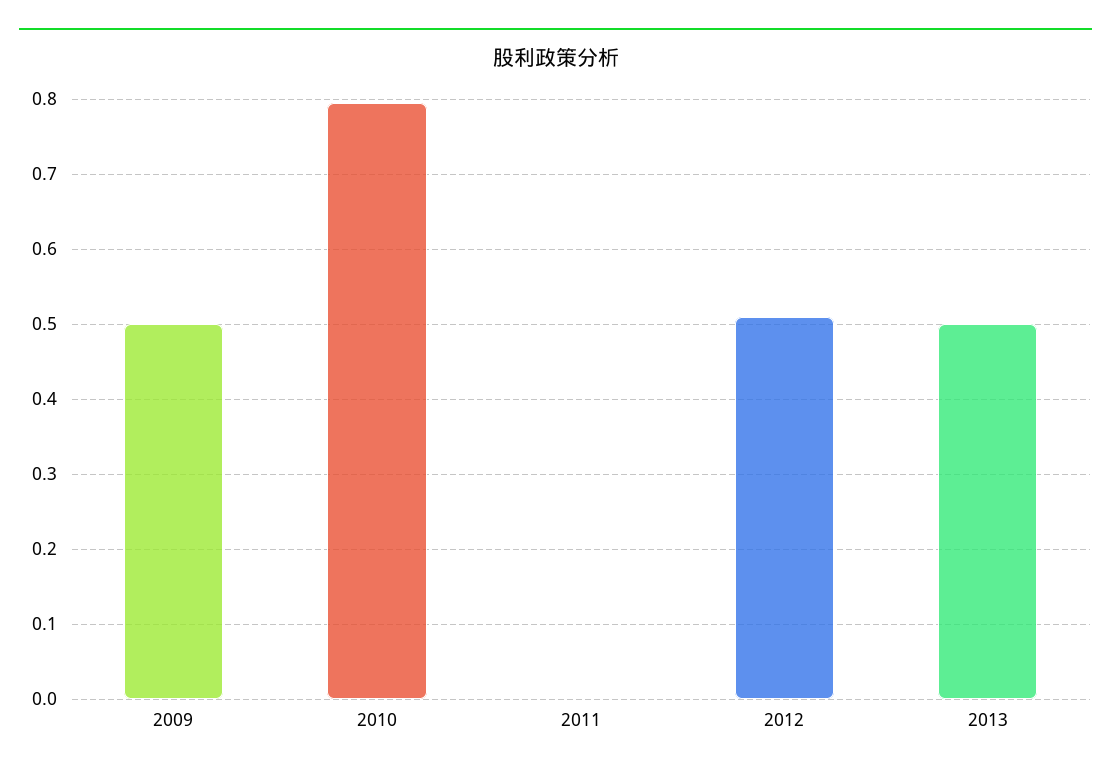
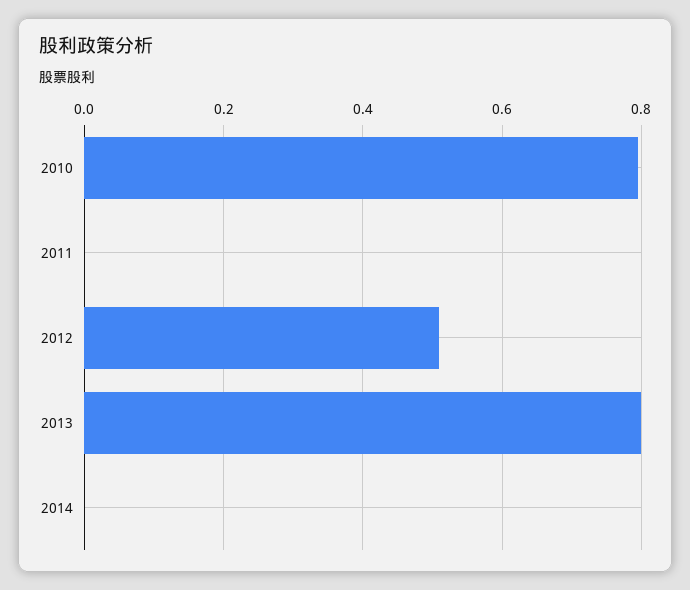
2009: 0.5 -> none
2013: 0.5 -> 0.8
2014: none -> 0

